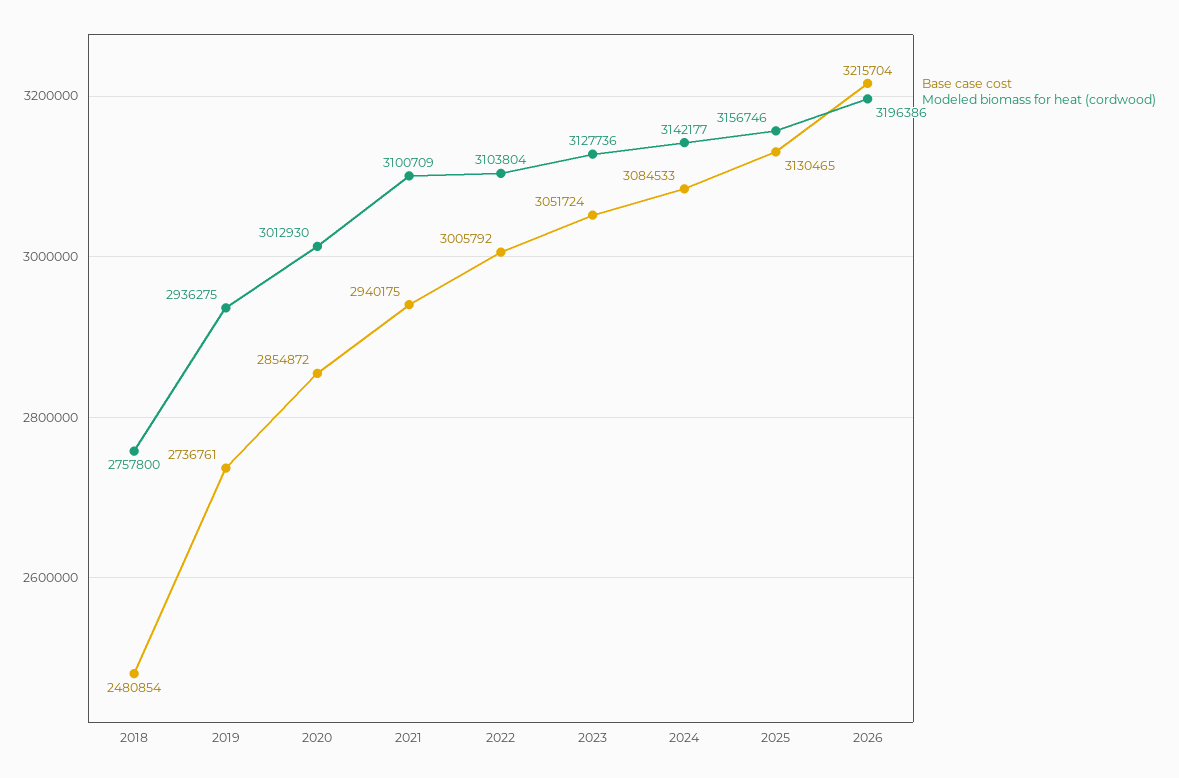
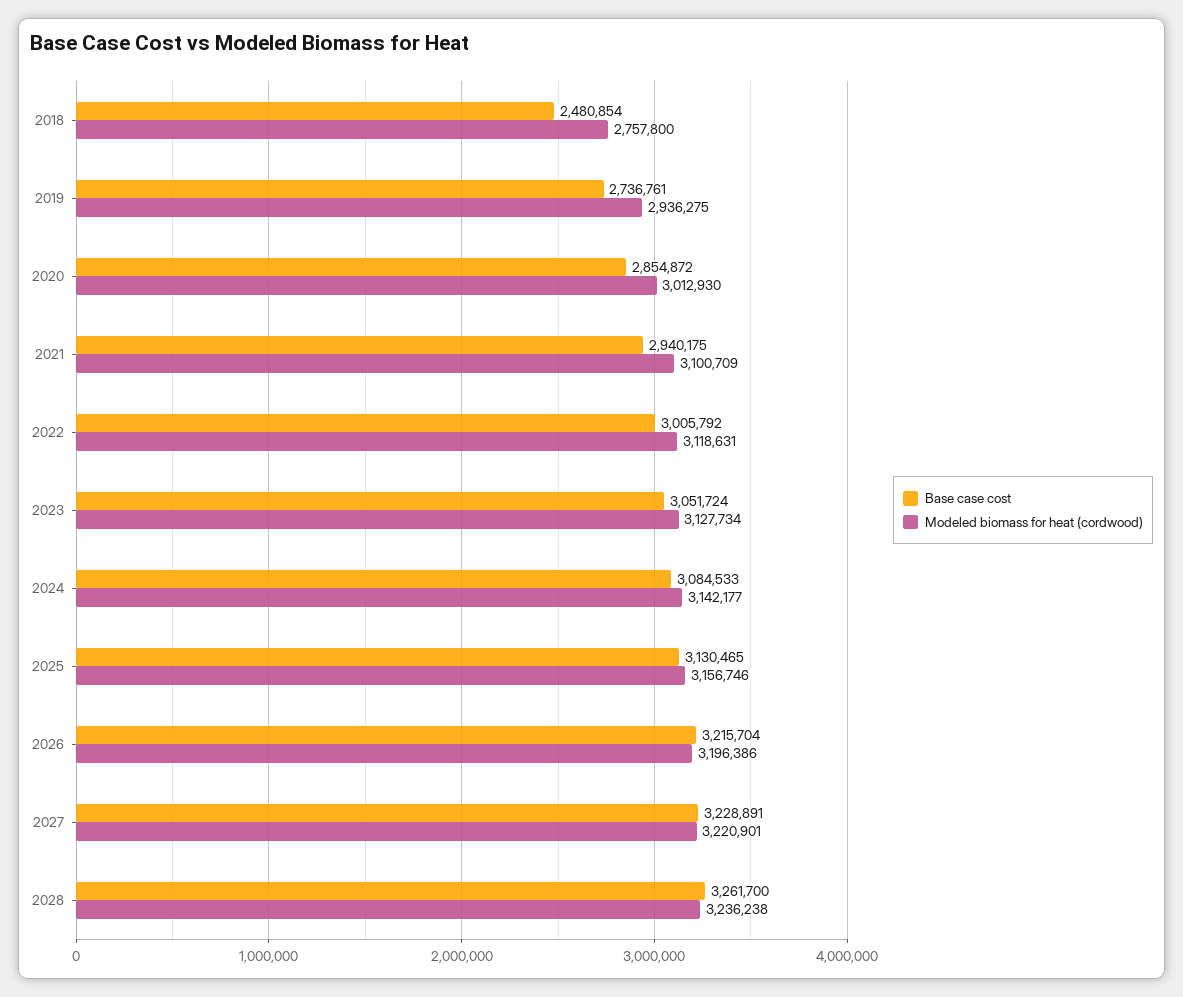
Modeled biomass for heat (cordwood), 2022: 3103804 -> 3118631
Modeled biomass for heat (cordwood), 2023: 3127736 -> 3127734
Base case cost, 2027: none -> 3228891
Modeled biomass for heat (cordwood), 2027: none -> 3220901
Base case cost, 2028: none -> 3261700
Modeled biomass for heat (cordwood), 2028: none -> 3236238

